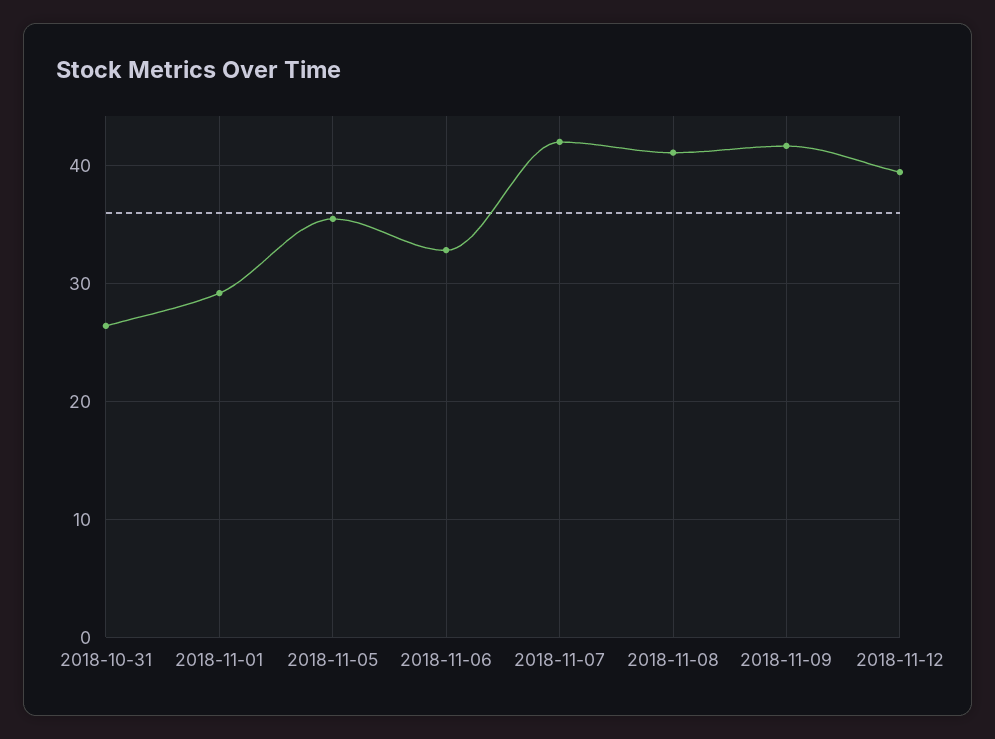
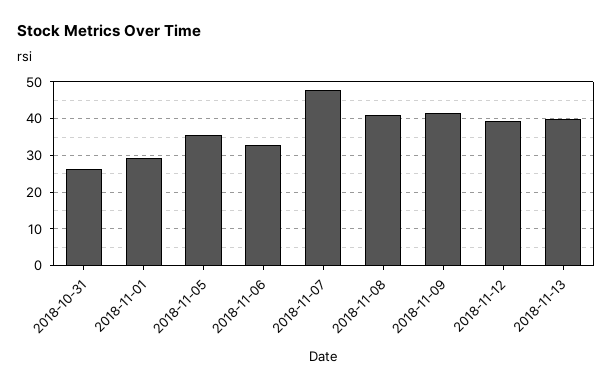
2018-11-07: 42 -> 48
2018-11-13: none -> 40

